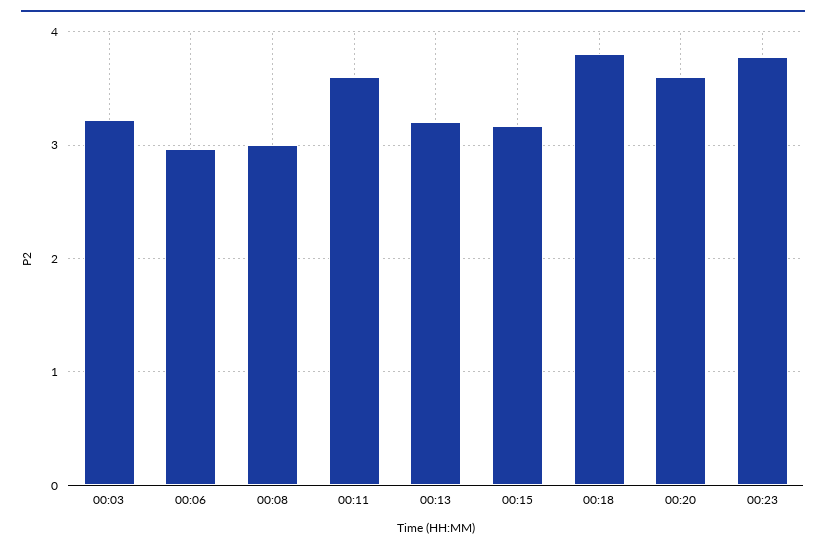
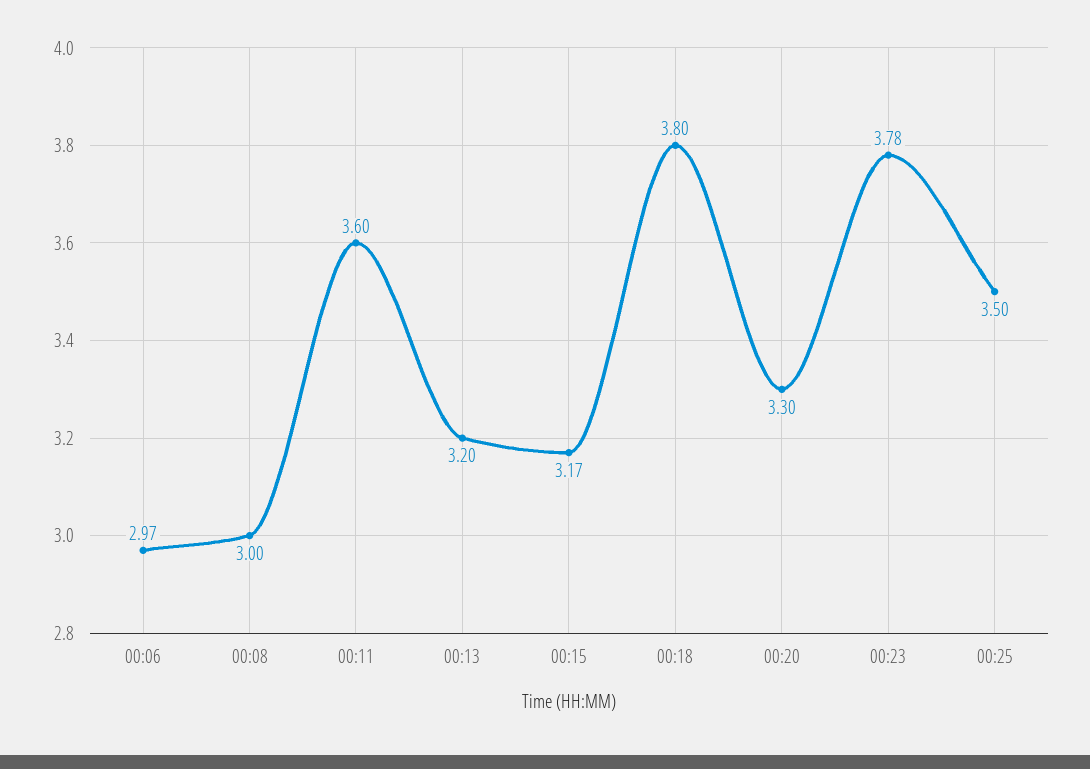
00:03: 3.2 -> none
00:20: 3.6 -> 3.3
00:25: none -> 3.5

